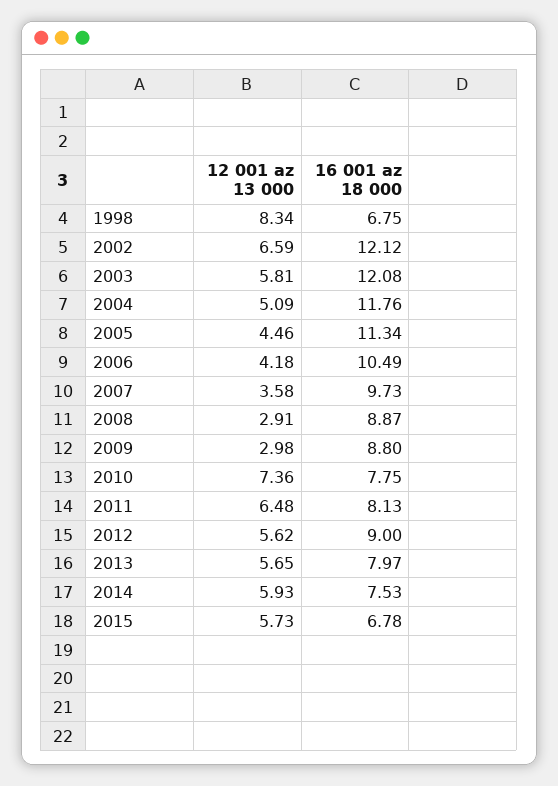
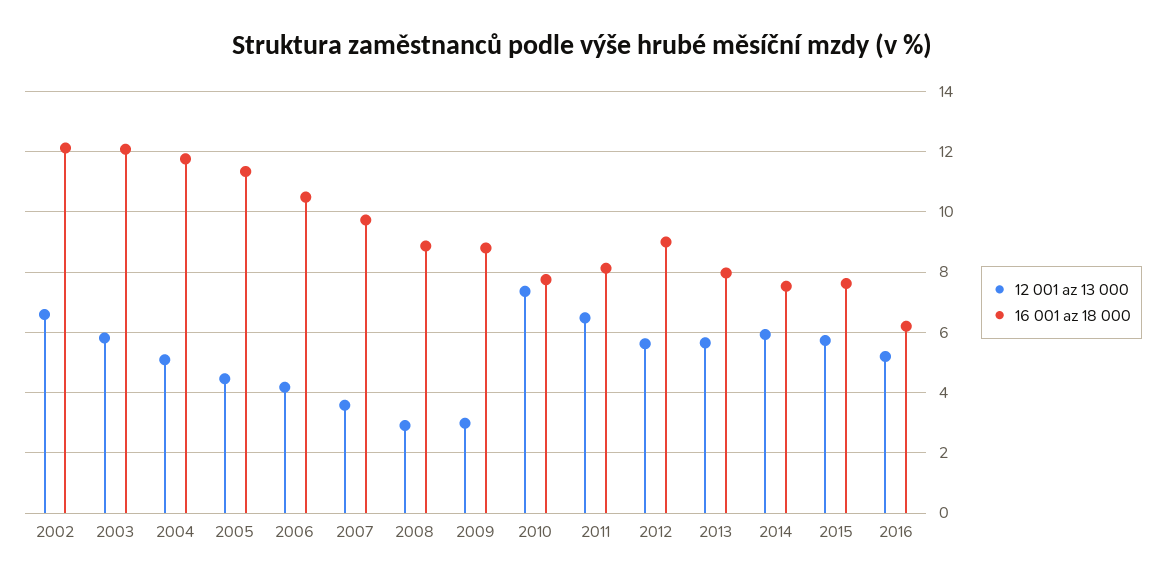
12 001 az 13 000, 1998: 8.34 -> none
16 001 az 18 000, 1998: 6.75 -> none
16 001 az 18 000, 2015: 6.78 -> 7.6
12 001 az 13 000, 2016: none -> 5.2
16 001 az 18 000, 2016: none -> 6.2

